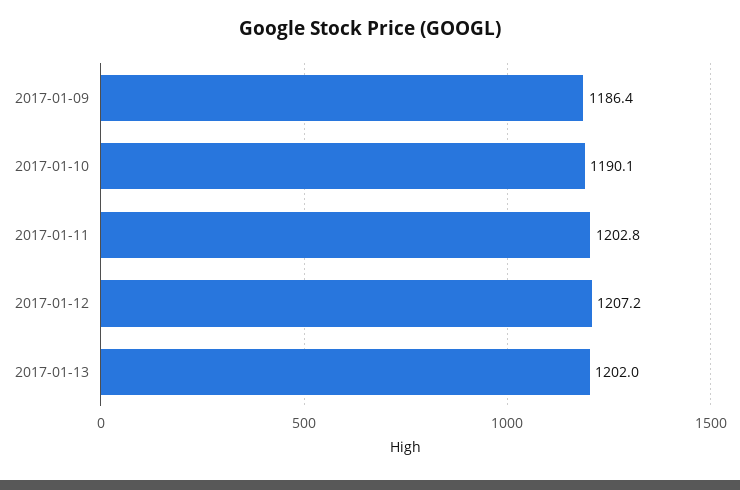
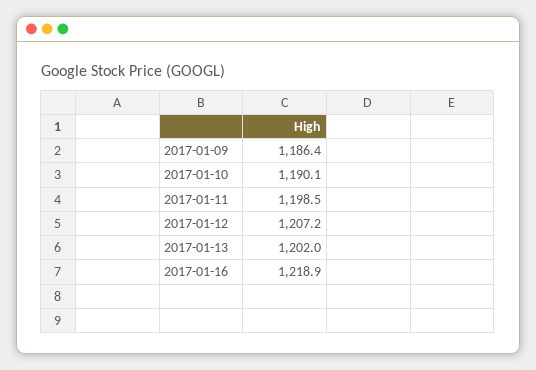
2017-01-11: 1202.8 -> 1198.5
2017-01-16: none -> 1218.9

